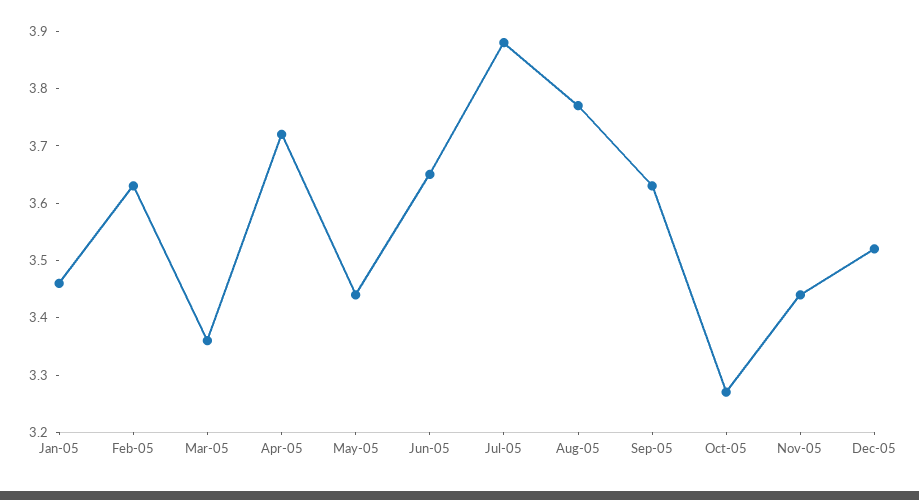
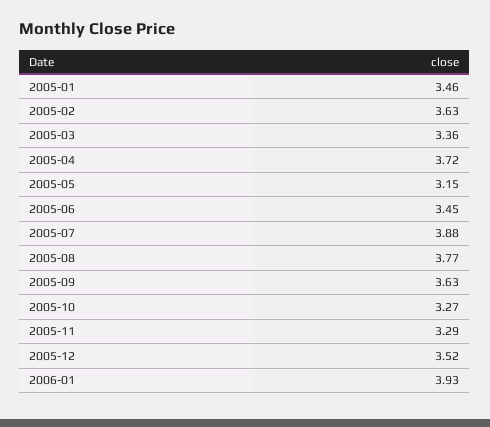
May-05: 3.45 -> 3.15
Jun-05: 3.65 -> 3.45
Nov-05: 3.45 -> 3.29
2006-01: none -> 3.93

